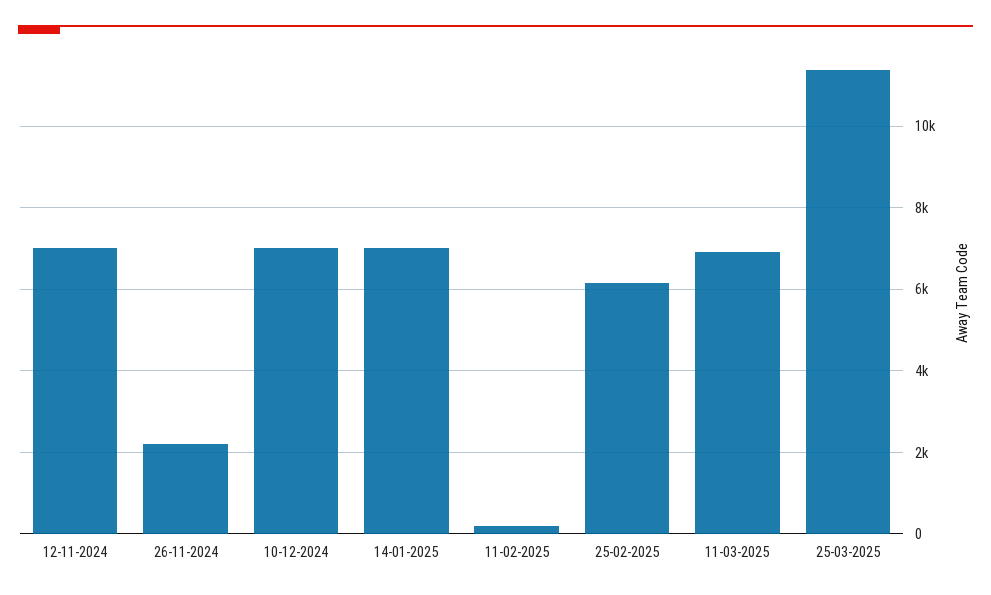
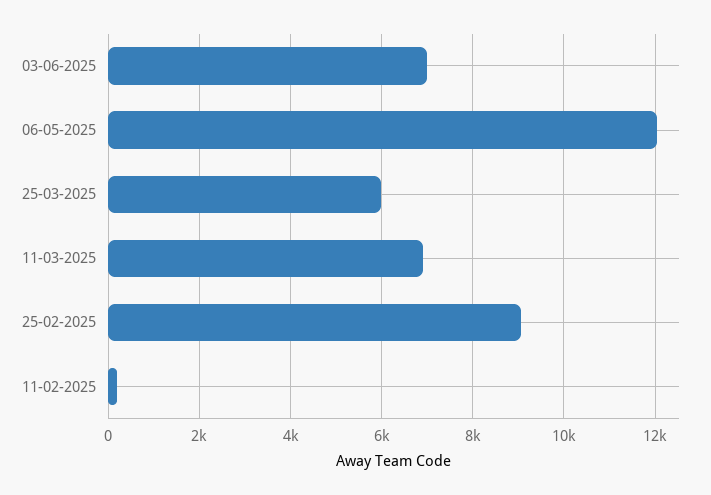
12-11-2024: 7000 -> none
26-11-2024: 2200 -> none
10-12-2024: 7000 -> none
14-01-2025: 7000 -> none
25-02-2025: 6200 -> 9000
25-03-2025: 11400 -> 6000
03-06-2025: none -> 7000
06-05-2025: none -> 12000

